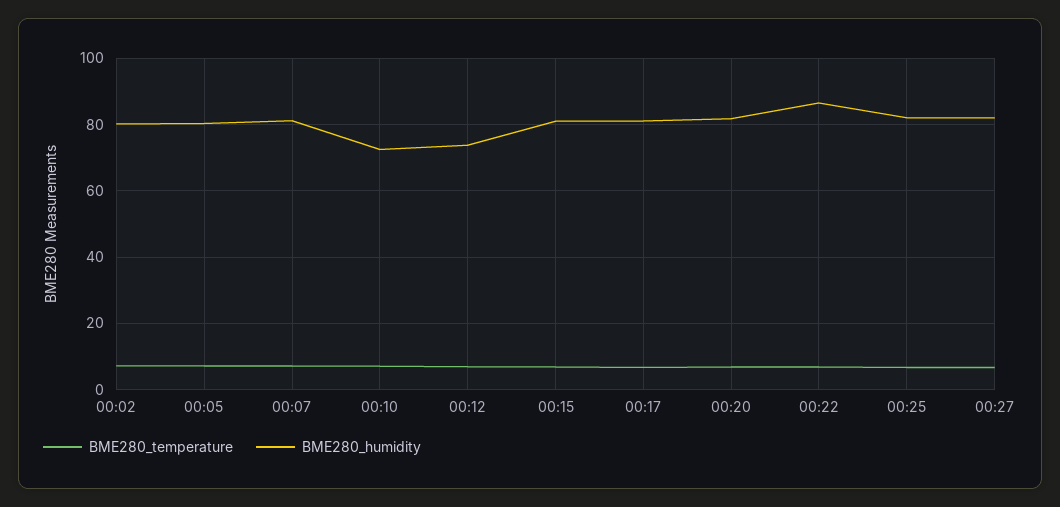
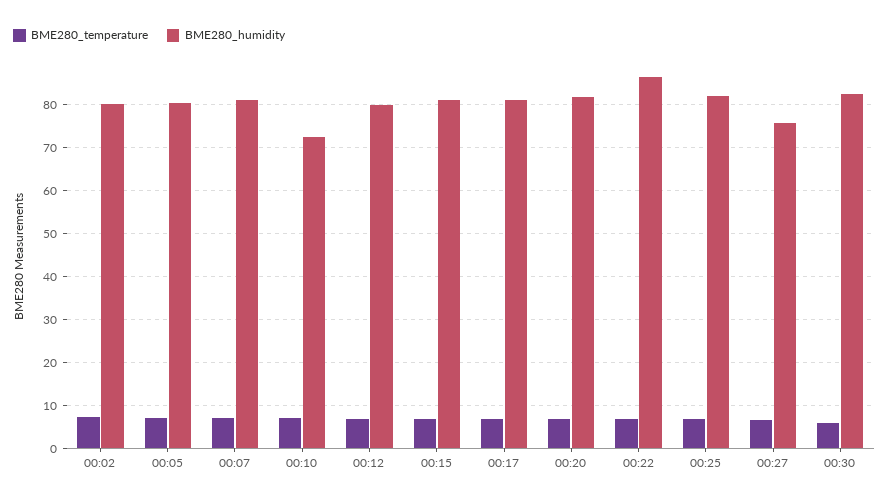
BME280_humidity, 00:12: 74 -> 80
BME280_humidity, 00:27: 82 -> 76
BME280_temperature, 00:30: none -> 6
BME280_humidity, 00:30: none -> 82

